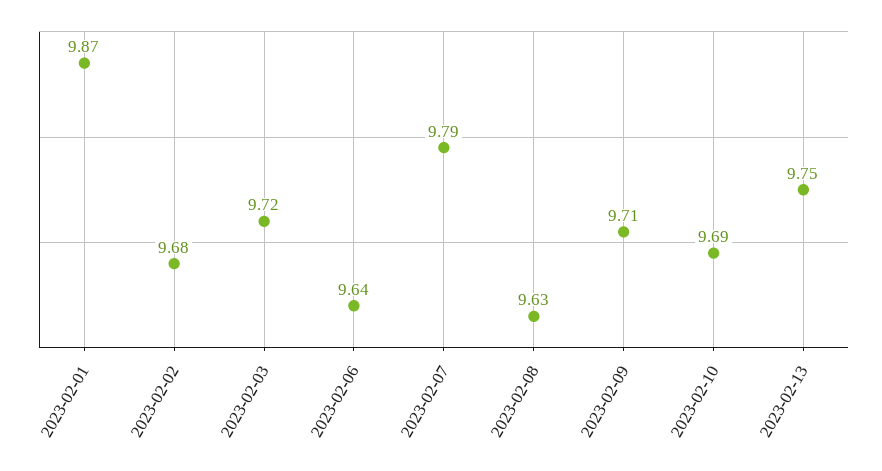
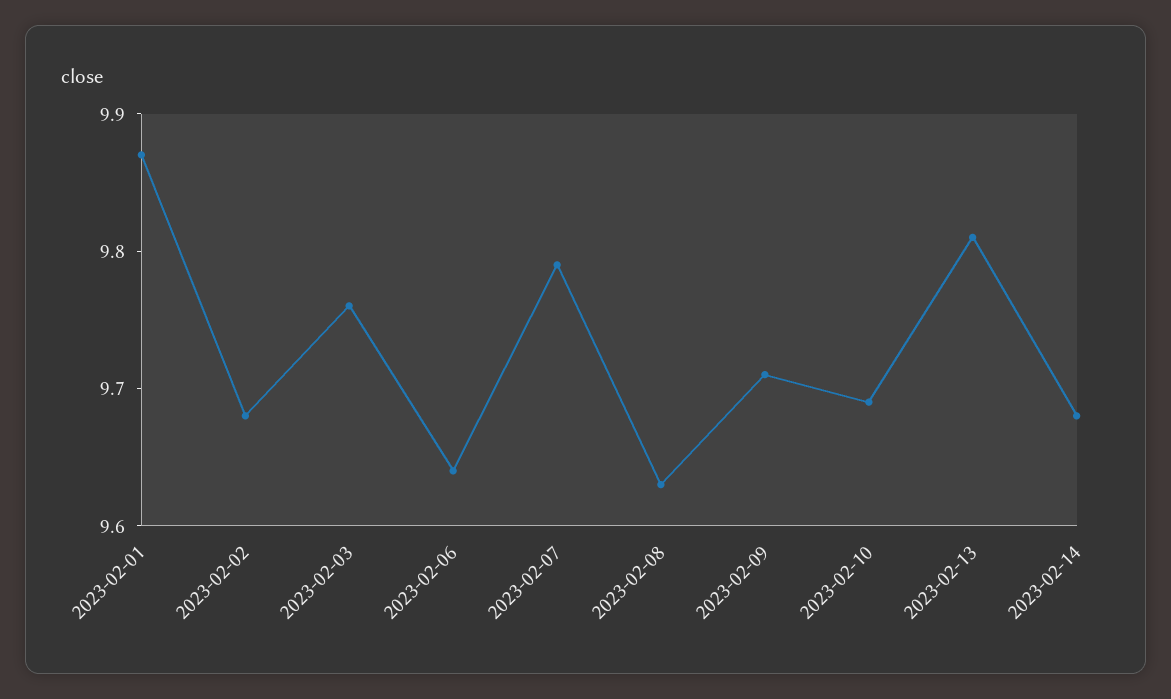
2023-02-03: 9.72 -> 9.76
2023-02-13: 9.75 -> 9.81
2023-02-14: none -> 9.68

